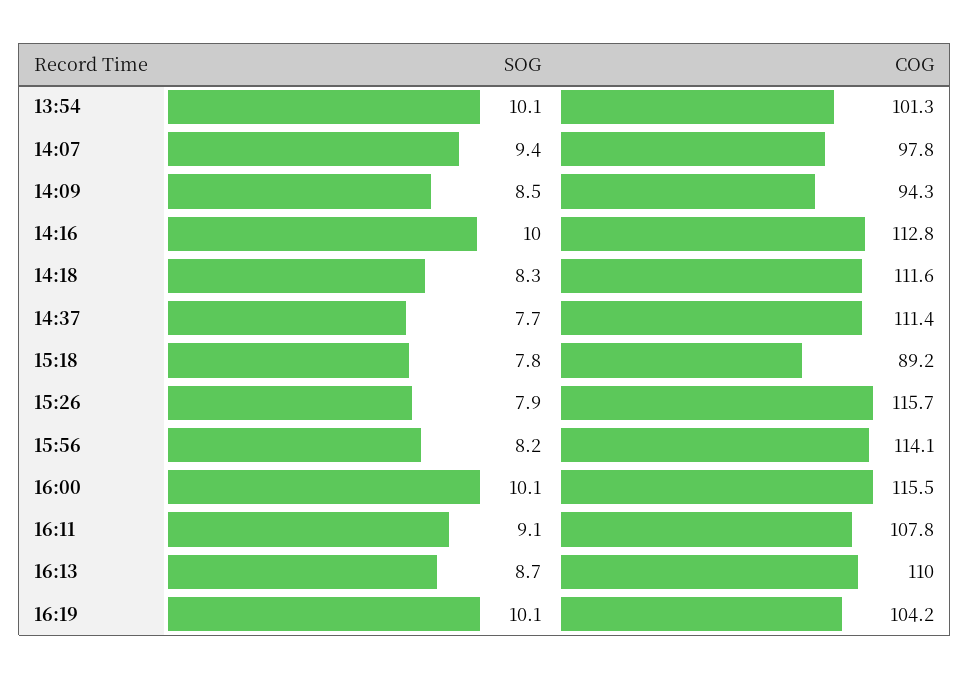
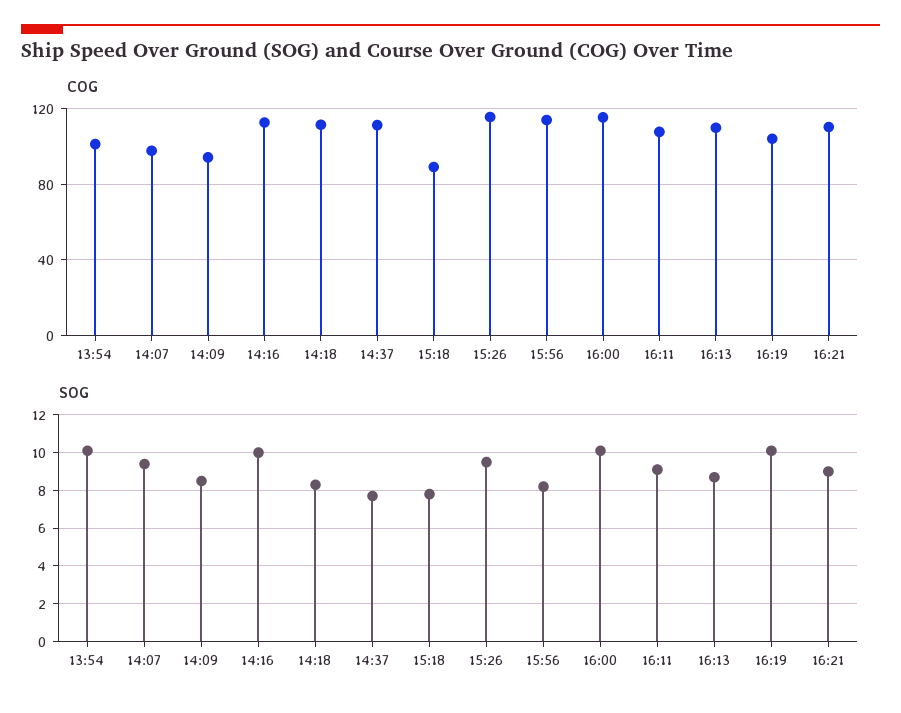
SOG, 15:26: 7.9 -> 9.5
COG, 16:21: none -> 110
SOG, 16:21: none -> 9

